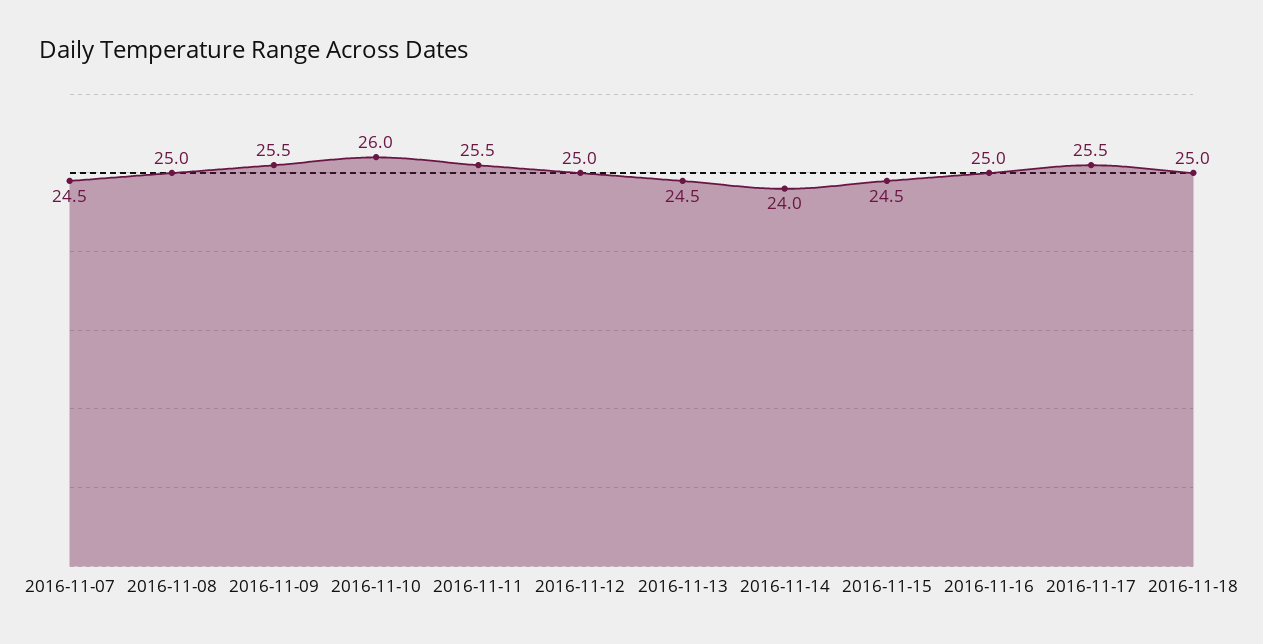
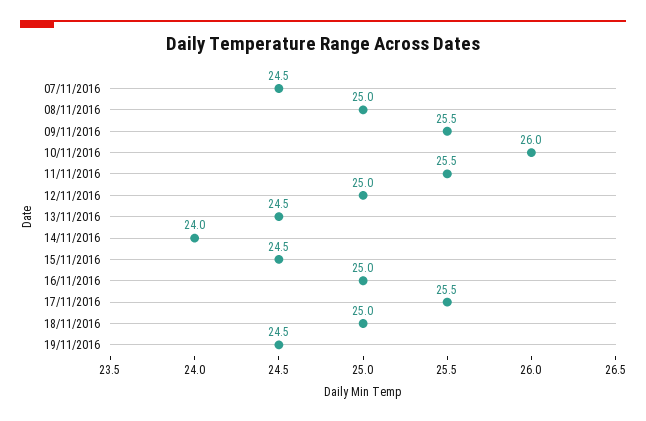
19/11/2016: none -> 24.5

